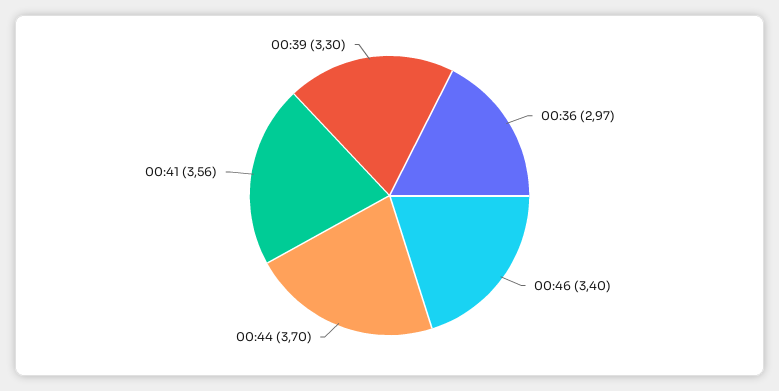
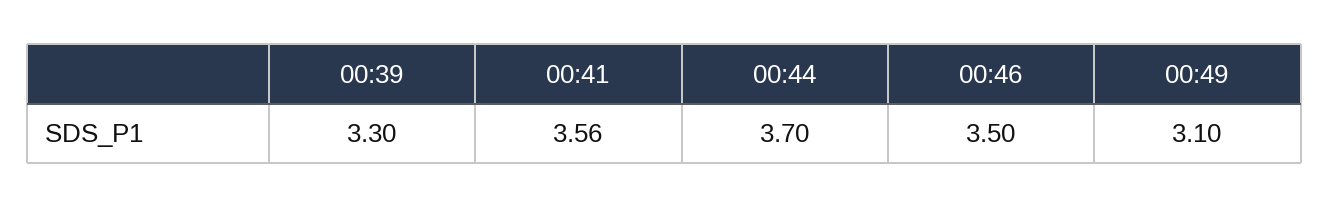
00:36: 2.97 -> none
00:46: 3.4 -> 3.5
00:49: none -> 3.1

